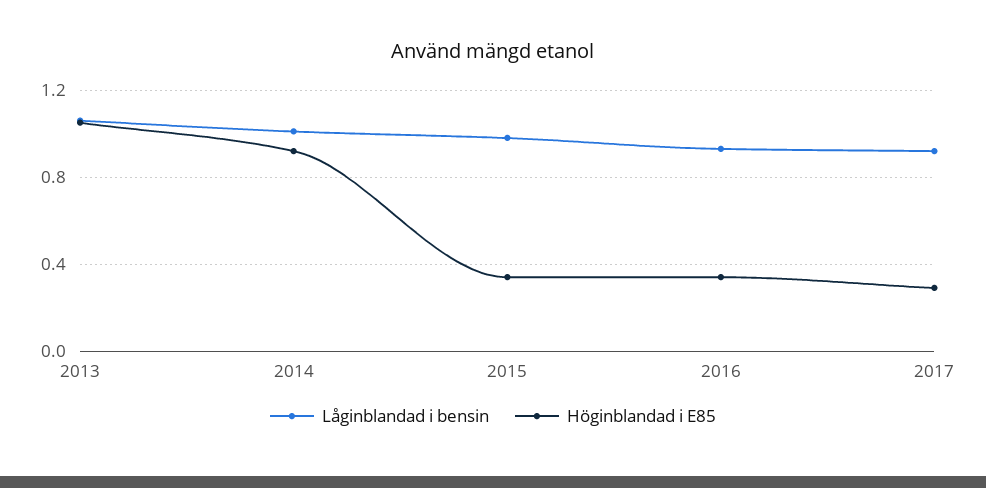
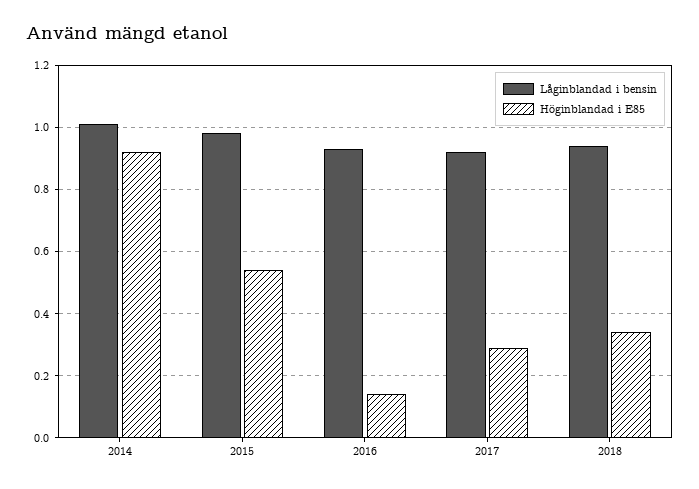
Låginblandad i bensin, 2013: 1.05 -> none
Höginblandad i E85, 2013: 1.05 -> none
Höginblandad i E85, 2015: 0.35 -> 0.54
Höginblandad i E85, 2016: 0.35 -> 0.14
Låginblandad i bensin, 2018: none -> 0.94
Höginblandad i E85, 2018: none -> 0.34

